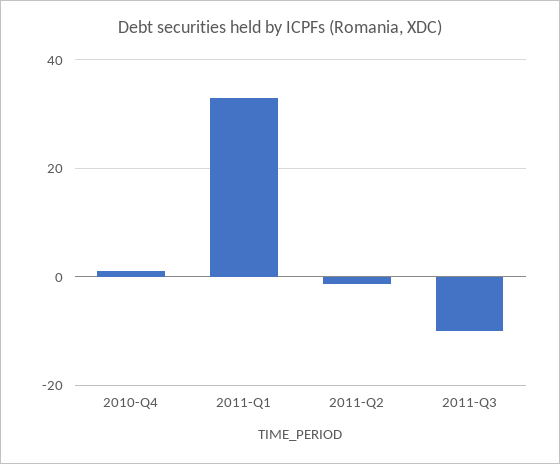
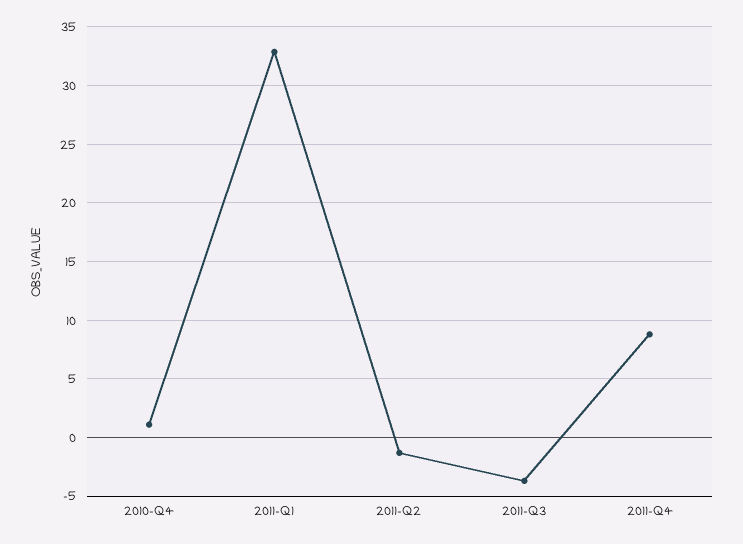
2011-Q3: -10 -> -4
2011-Q4: none -> 9

